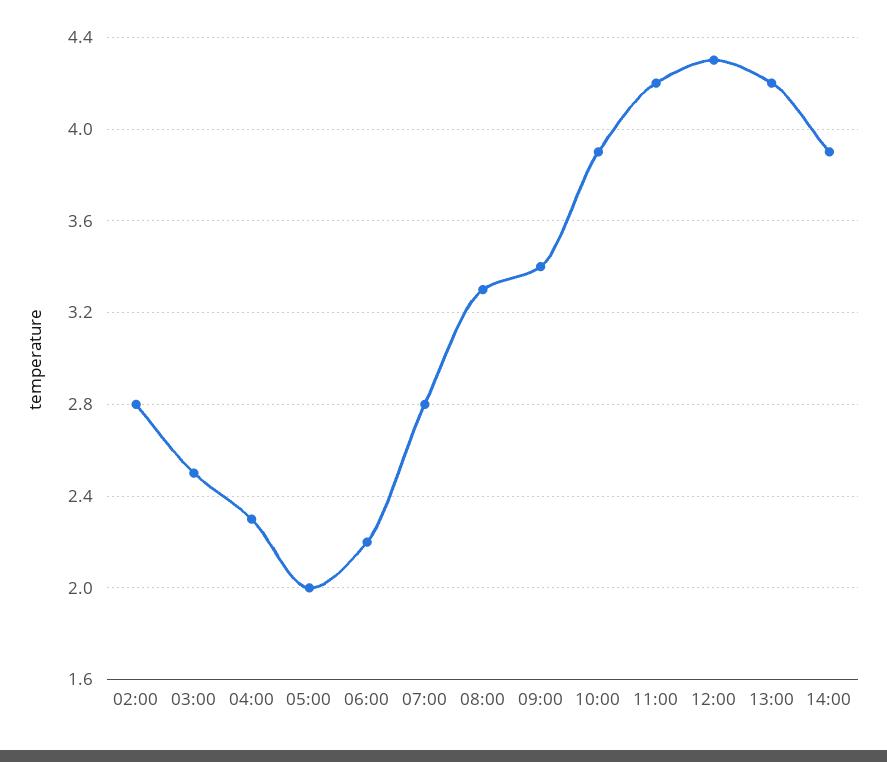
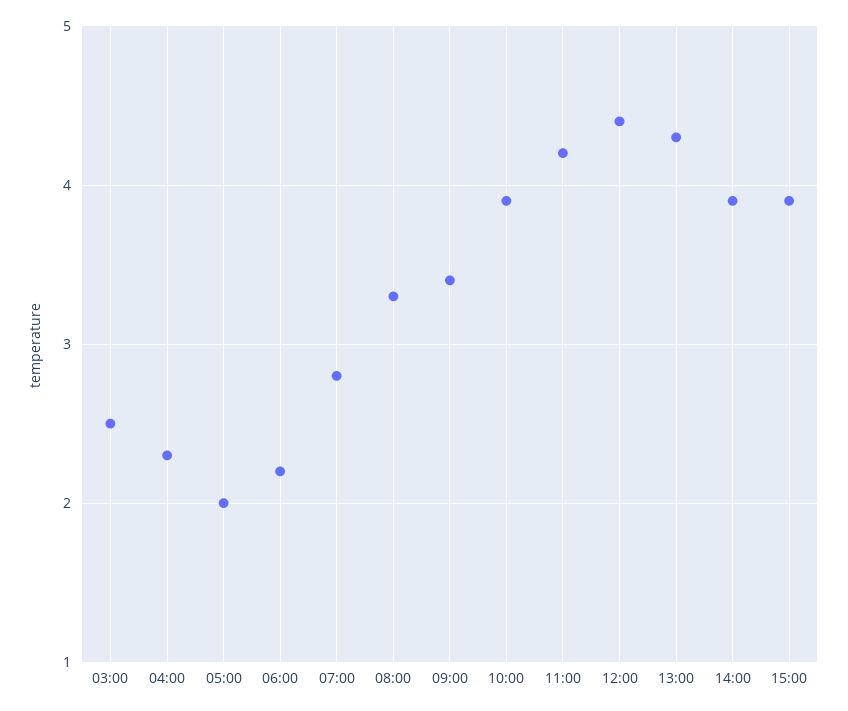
02:00: 2.8 -> none
12:00: 4.3 -> 4.4
13:00: 4.2 -> 4.3
15:00: none -> 3.9

